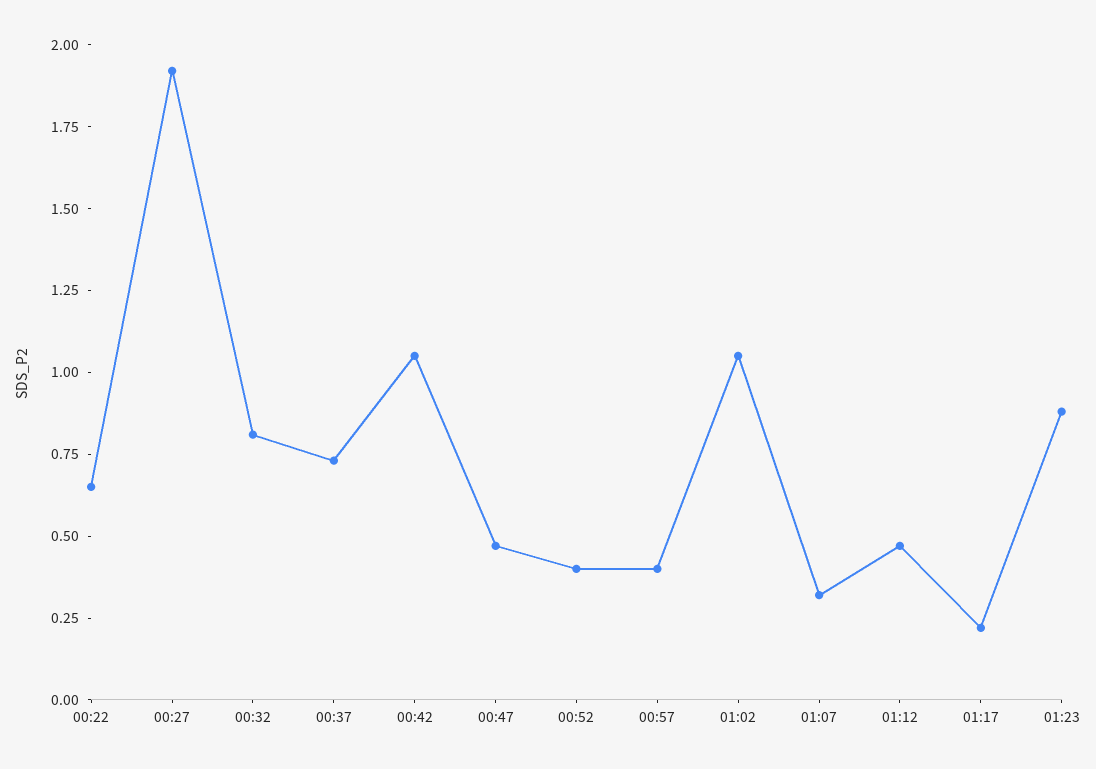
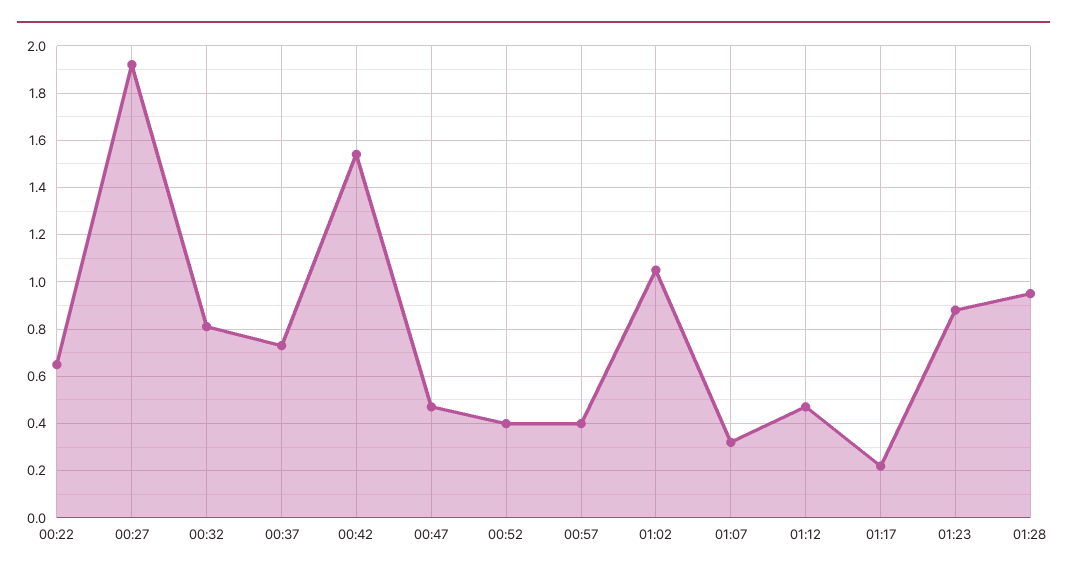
00:42: 1.05 -> 1.55
01:28: none -> 0.95

